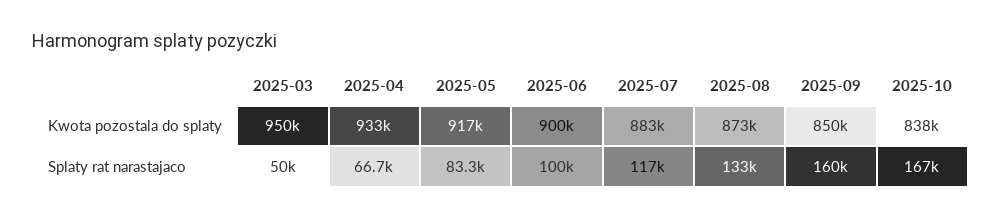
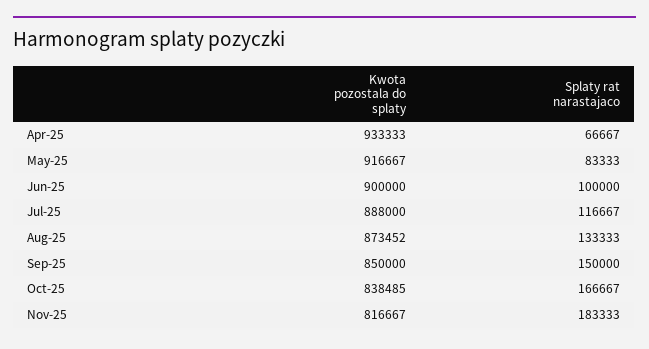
2025-03, Kwota pozostala do splaty: 950000 -> none
2025-07, Kwota pozostala do splaty: 883000 -> 888000
2025-03, Splaty rat narastajaco: 50000 -> none
2025-09, Splaty rat narastajaco: 160000 -> 150000
Nov-25, Kwota pozostala do splaty: none -> 816667
Nov-25, Splaty rat narastajaco: none -> 183333

